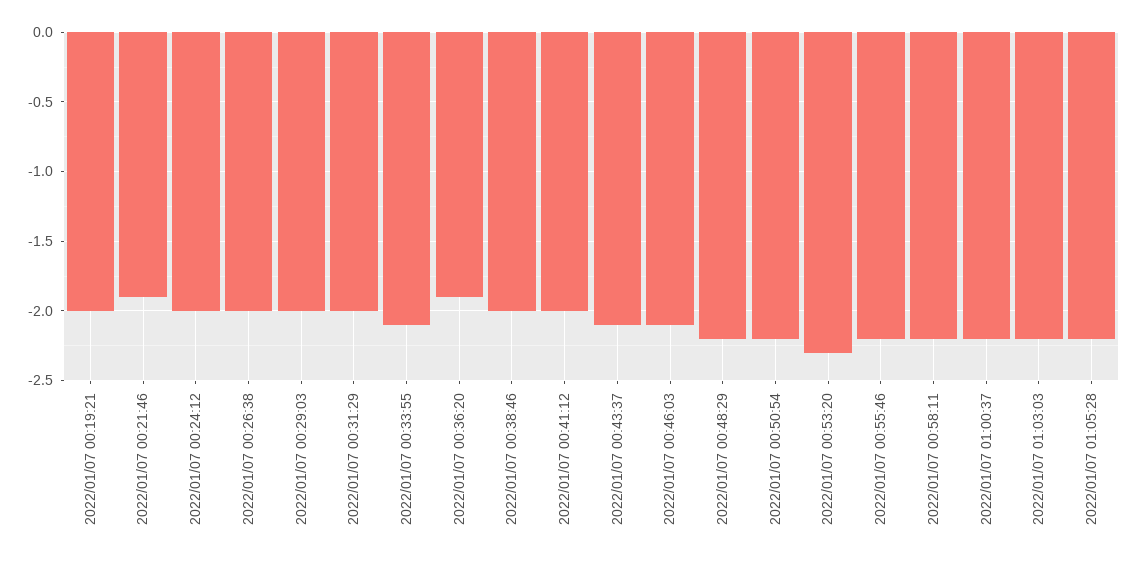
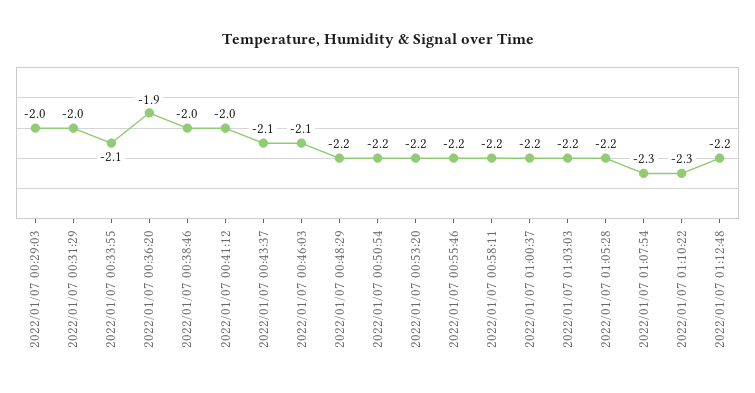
2022/01/07 00:19:21: -2 -> none
2022/01/07 00:21:46: -1.9 -> none
2022/01/07 00:24:12: -2 -> none
2022/01/07 00:26:38: -2 -> none
2022/01/07 00:53:20: -2.3 -> -2.2
2022/01/07 01:07:54: none -> -2.3
2022/01/07 01:10:22: none -> -2.3
2022/01/07 01:12:48: none -> -2.2

